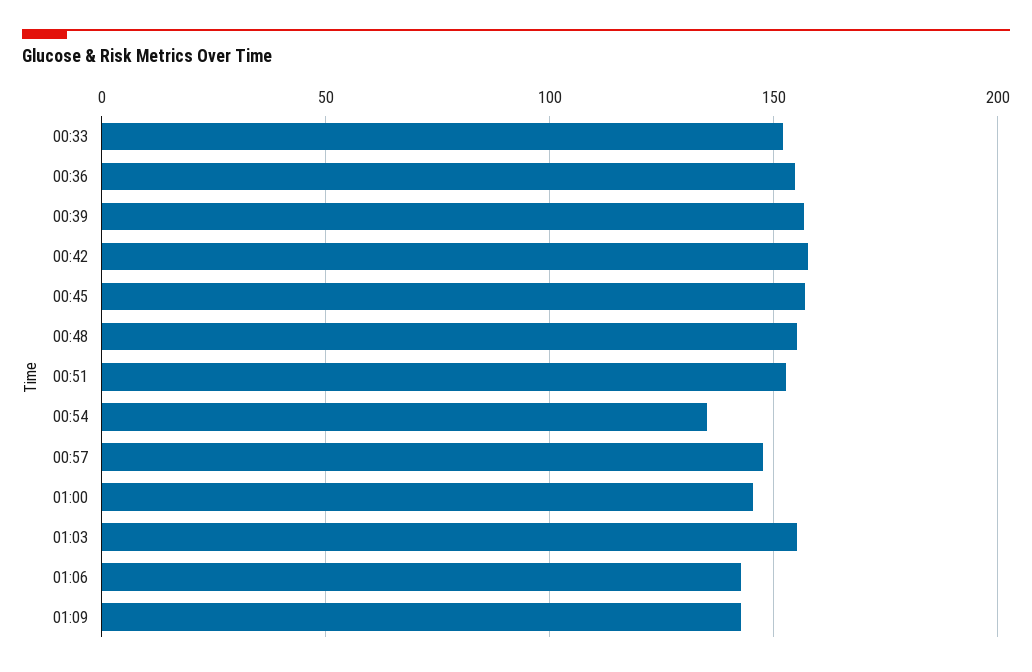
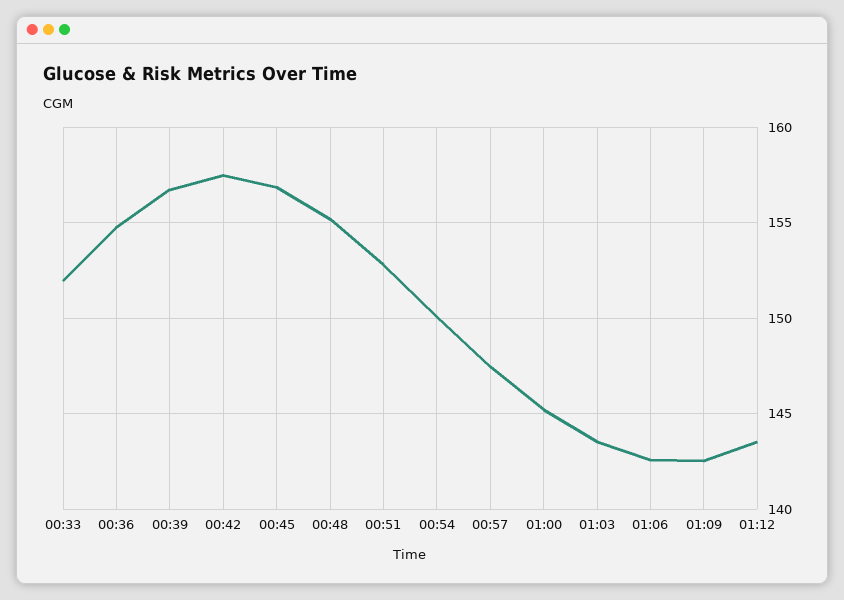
00:54: 135 -> 150
01:03: 155 -> 143.5
01:12: none -> 143.5

